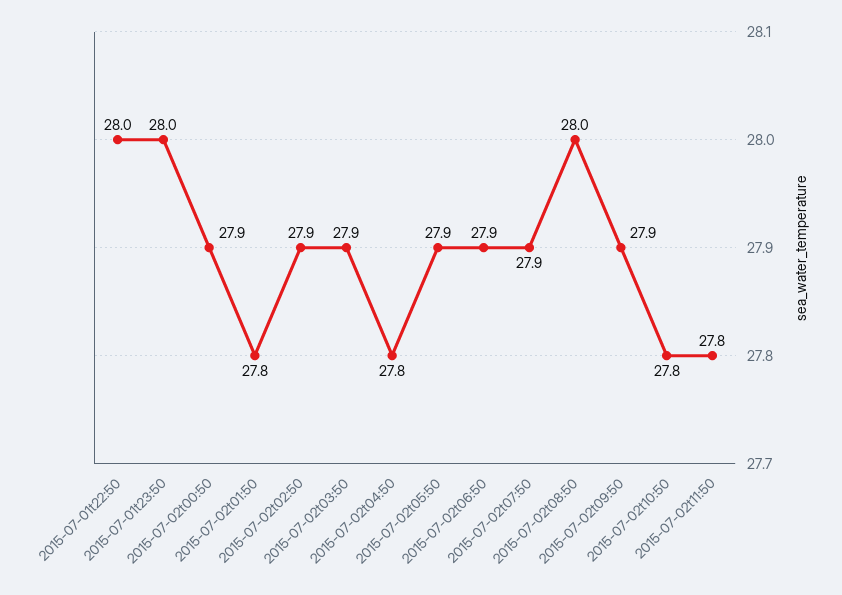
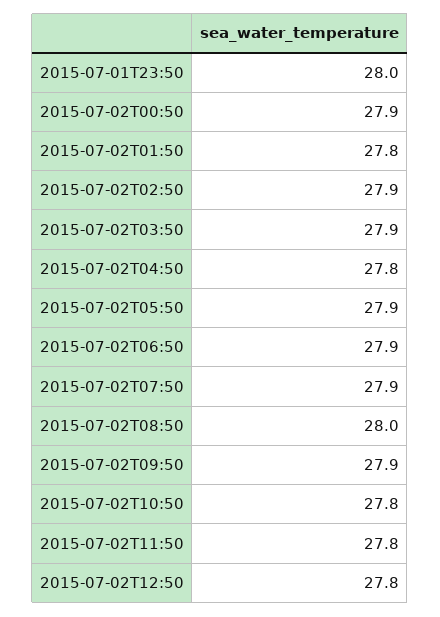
2015-07-01t22:50: 28 -> none
2015-07-02T12:50: none -> 27.8

